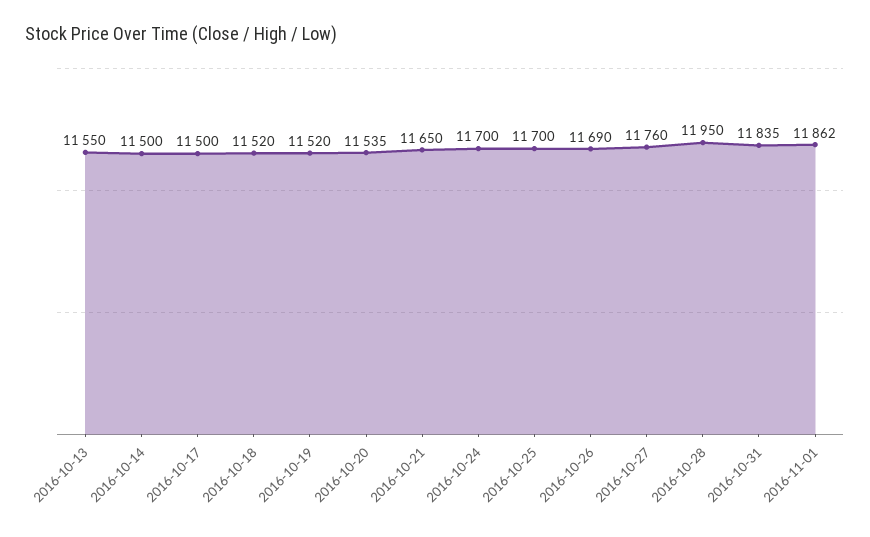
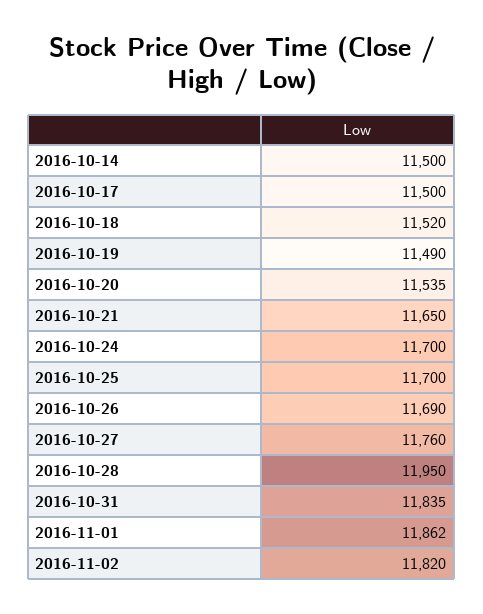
2016-10-13: 11550 -> none
2016-10-19: 11520 -> 11490
2016-11-02: none -> 11820

